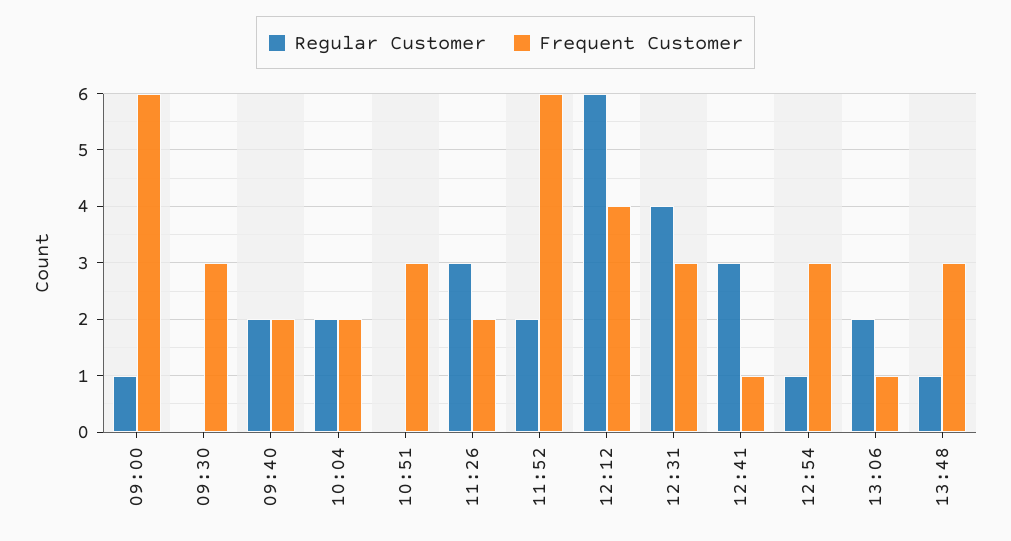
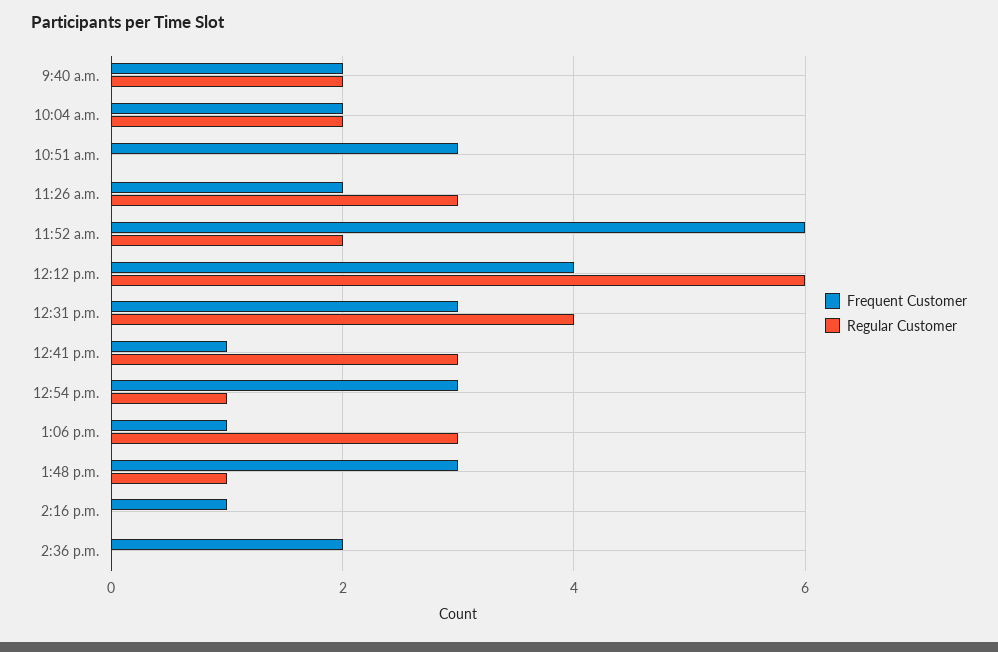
Regular Customer, 09:00: 1 -> none
Frequent Customer, 09:00: 6 -> none
Regular Customer, 09:30: 0 -> none
Frequent Customer, 09:30: 3 -> none
Regular Customer, 13:06: 2 -> 3
Frequent Customer, 2:16 p.m.: none -> 1
Regular Customer, 2:16 p.m.: none -> 0
Frequent Customer, 2:36 p.m.: none -> 2
Regular Customer, 2:36 p.m.: none -> 0

